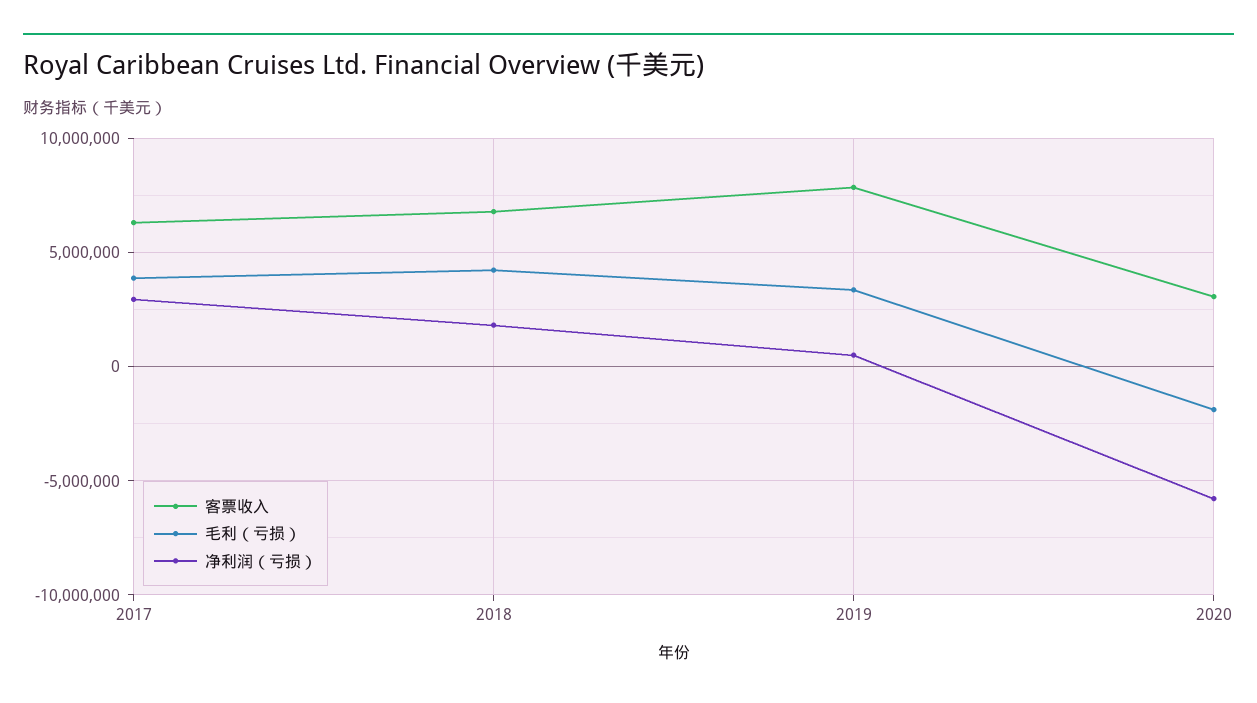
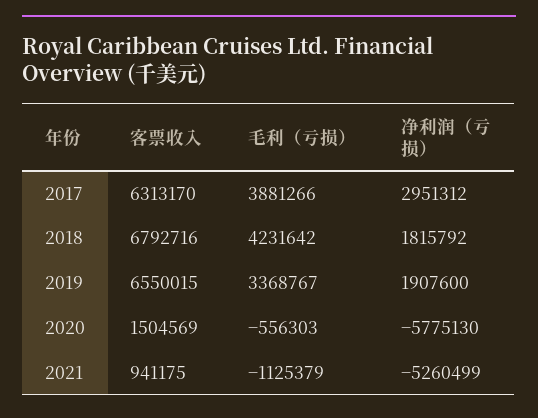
客票收入, 2019: 8000000 -> 6550015
净利润（亏损）, 2019: 500000 -> 1907600
客票收入, 2020: 3000000 -> 1504569
毛利（亏损）, 2020: -2000000 -> -556303
客票收入, 2021: none -> 941175
毛利（亏损）, 2021: none -> -1125379
净利润（亏损）, 2021: none -> -5260499

